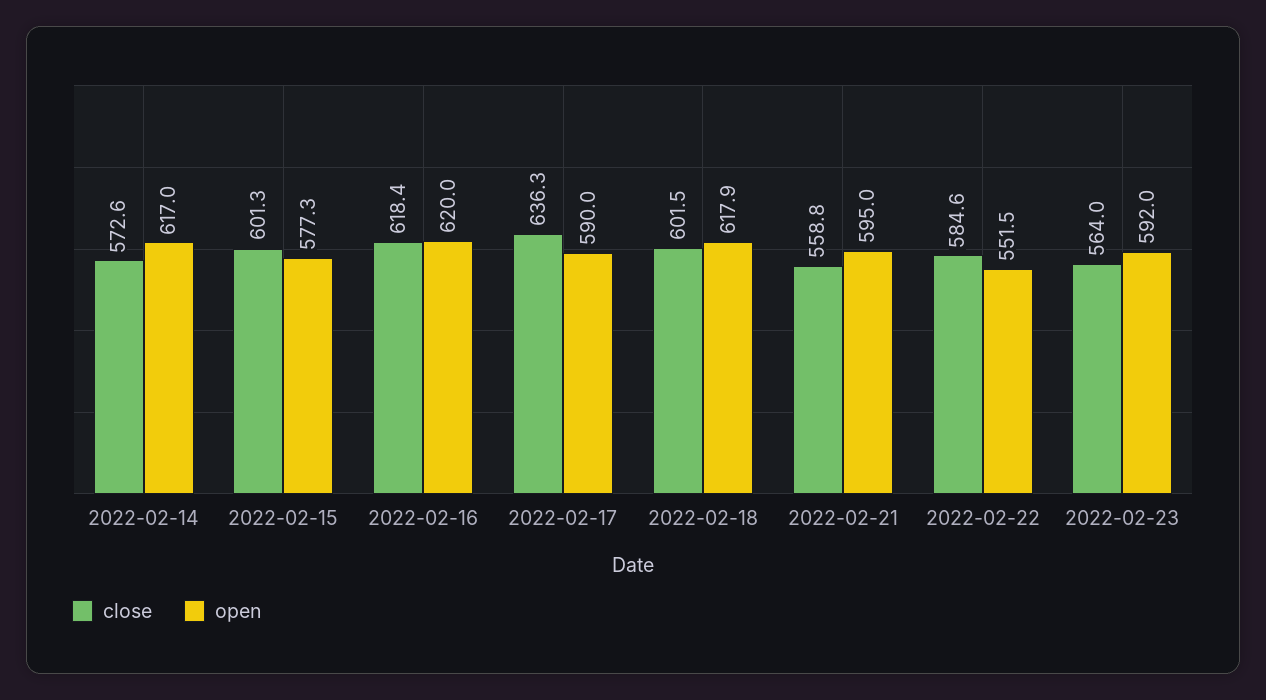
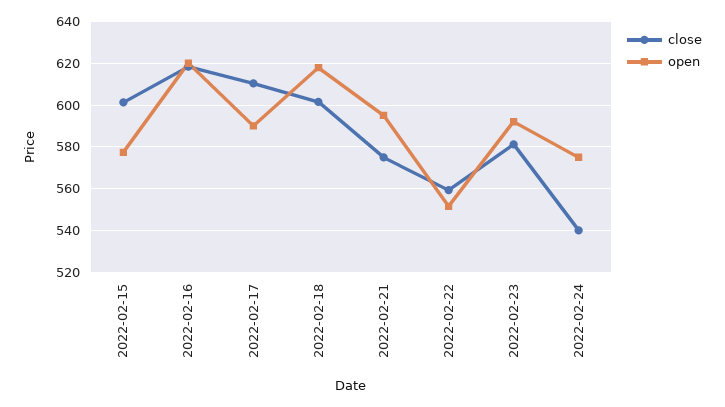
close, 2022-02-14: 572.6 -> none
open, 2022-02-14: 617 -> none
close, 2022-02-17: 636.3 -> 610
close, 2022-02-21: 558.8 -> 575
close, 2022-02-22: 584.6 -> 560
close, 2022-02-23: 564 -> 580
close, 2022-02-24: none -> 540
open, 2022-02-24: none -> 575

